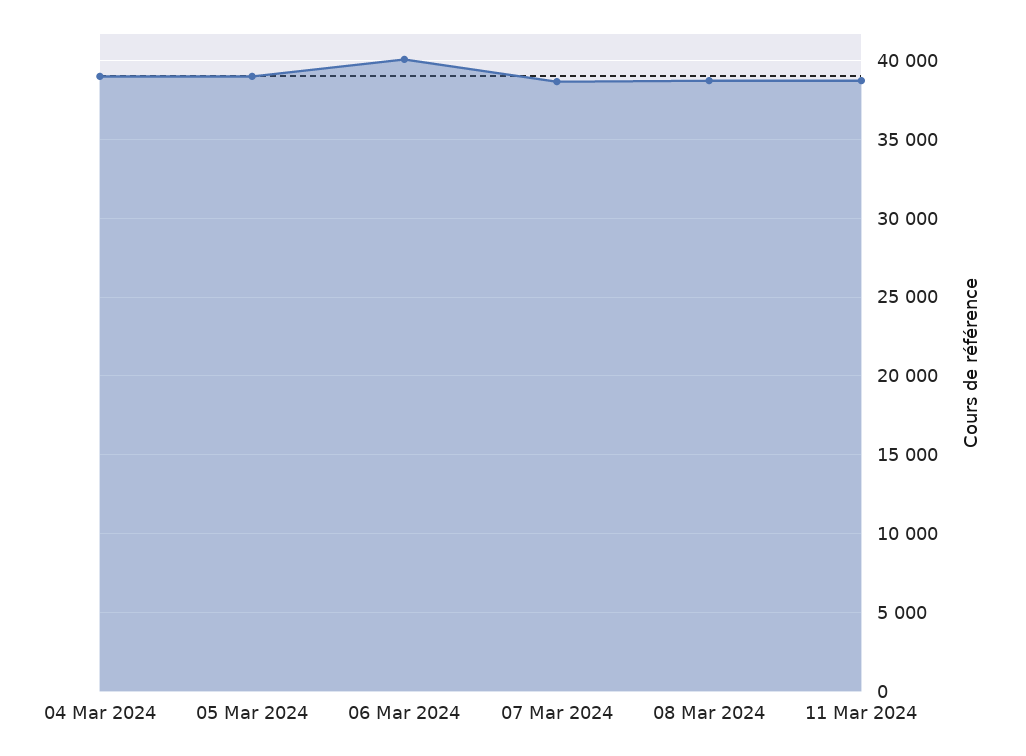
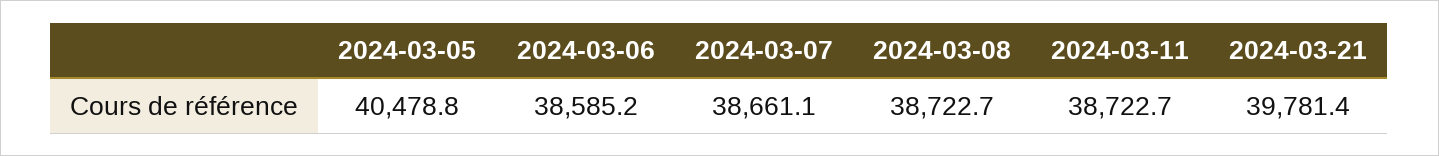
04 Mar 2024: 39000 -> none
05 Mar 2024: 39000 -> 40478.8
06 Mar 2024: 40000 -> 38585.2
2024-03-21: none -> 39781.4

